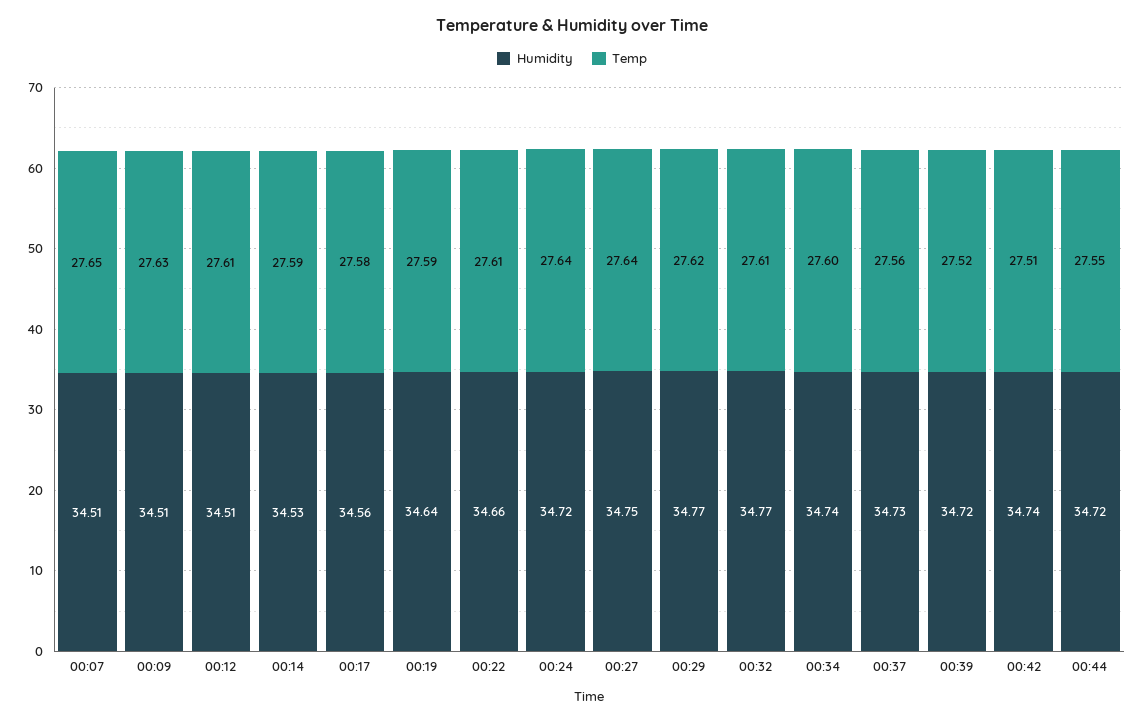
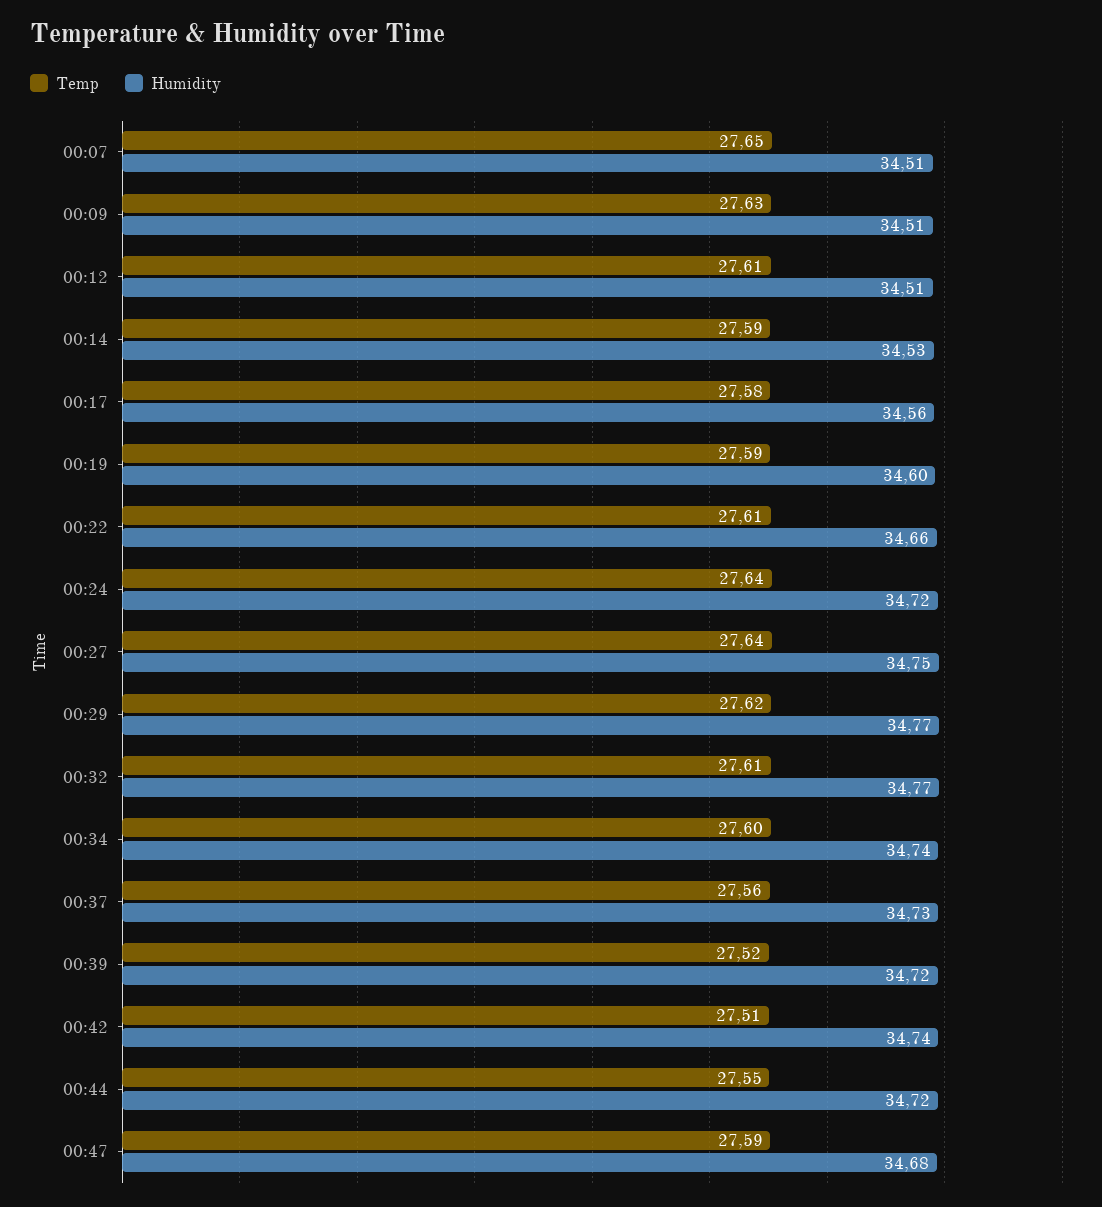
Humidity, 00:19: 34.64 -> 34.6
Temp, 00:47: none -> 27.59
Humidity, 00:47: none -> 34.68

